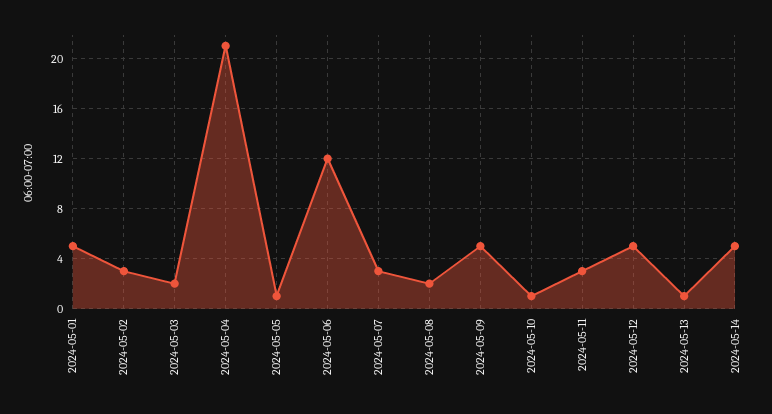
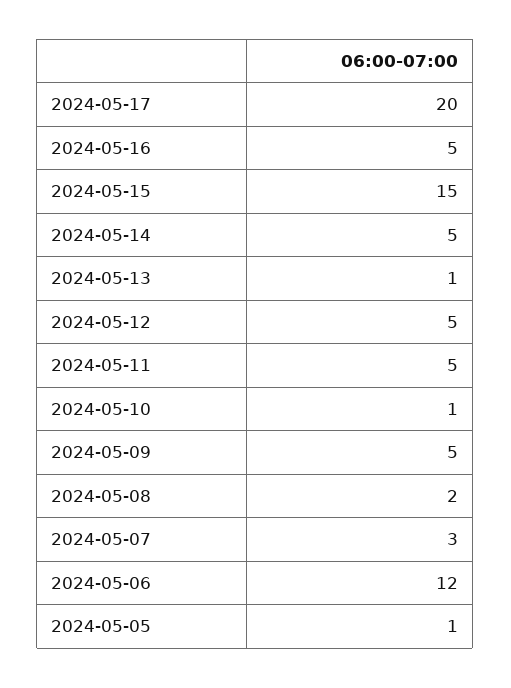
2024-05-01: 5 -> none
2024-05-02: 3 -> none
2024-05-03: 2 -> none
2024-05-04: 21 -> none
2024-05-11: 3 -> 5
2024-05-17: none -> 20
2024-05-16: none -> 5
2024-05-15: none -> 15

